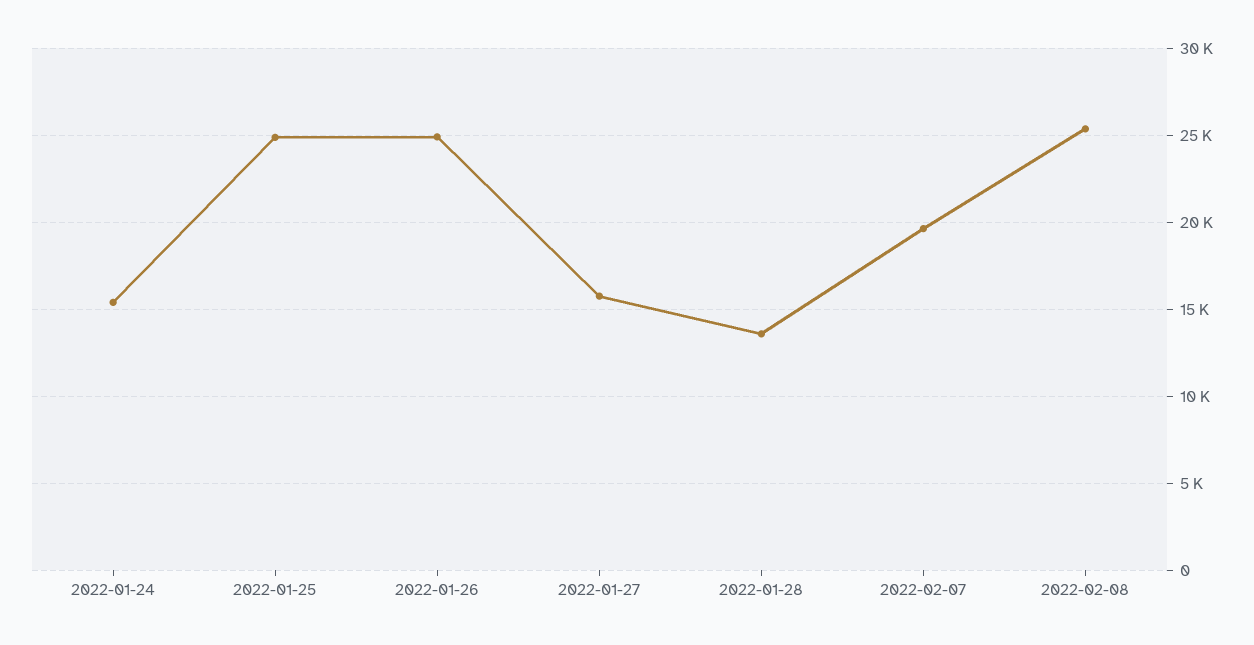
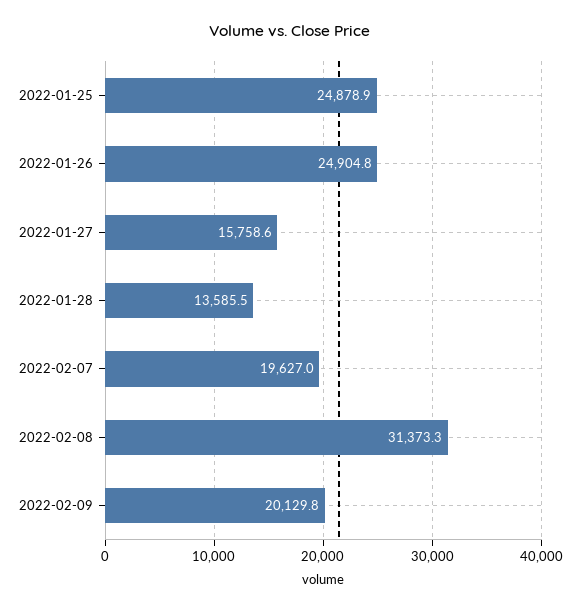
2022-01-24: 15500 -> none
2022-02-08: 25500 -> 31373.3
2022-02-09: none -> 20129.8

